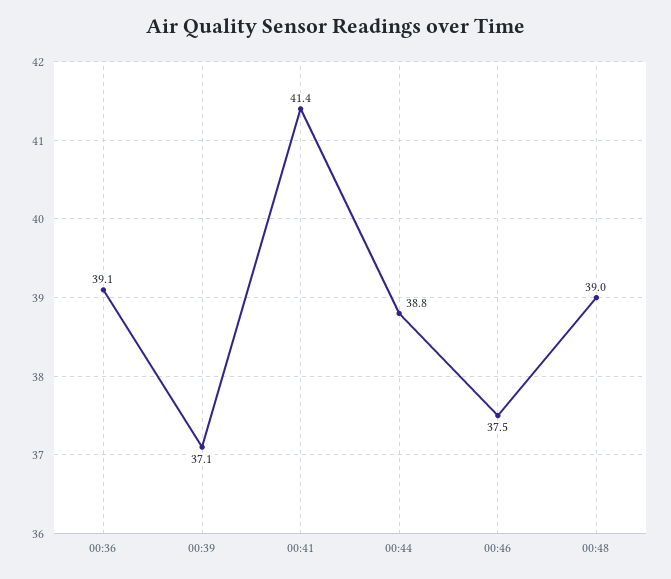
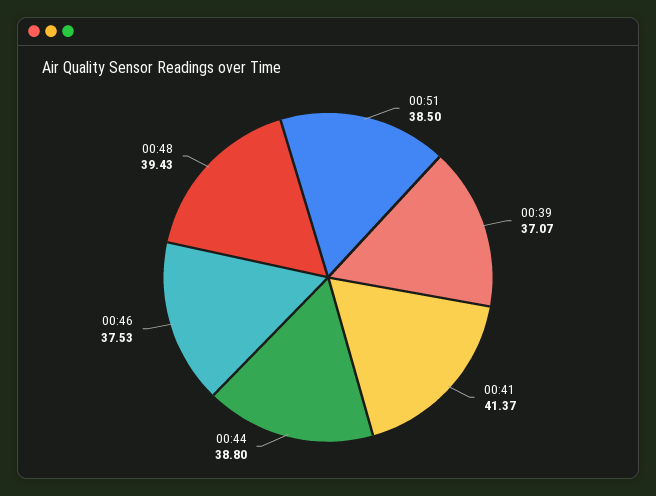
00:36: 39.1 -> none
00:48: 39 -> 39.43
00:51: none -> 38.5

